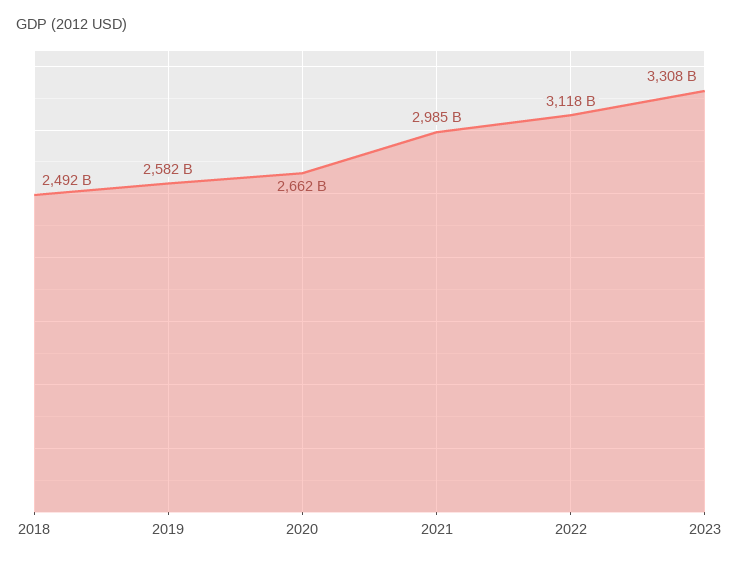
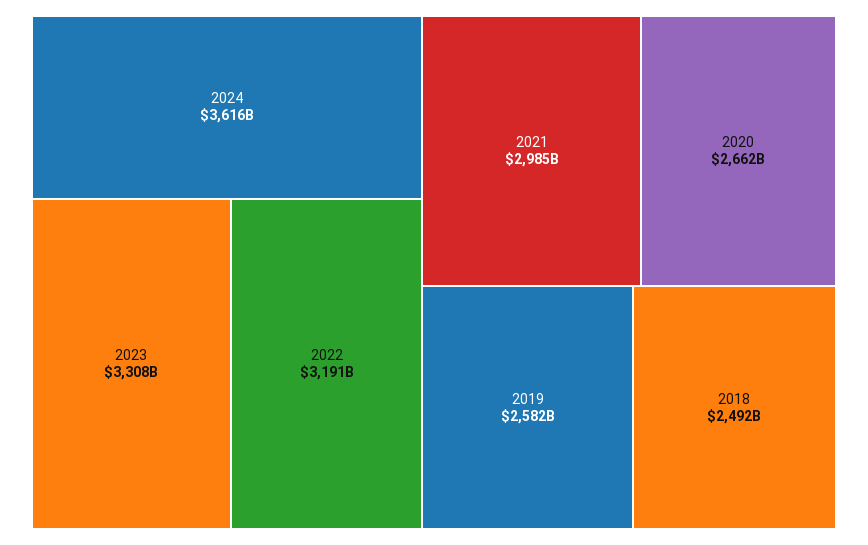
2022: 3118000000000 -> 3191000000000
2024: none -> 3616000000000

